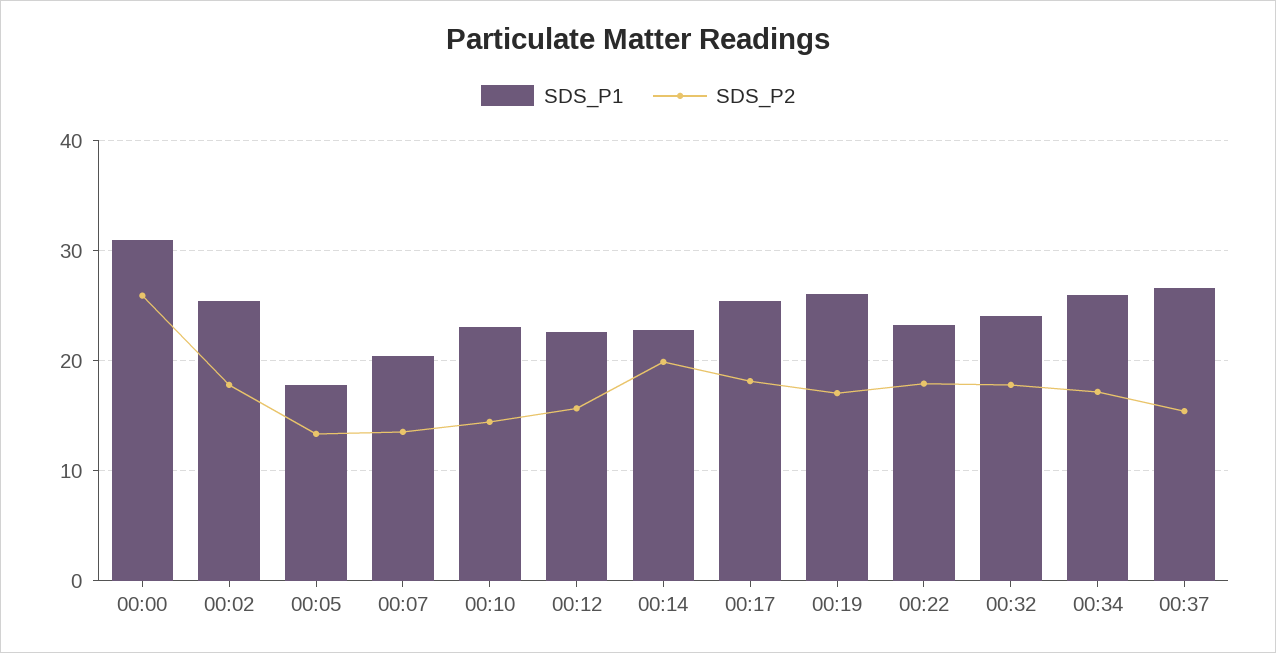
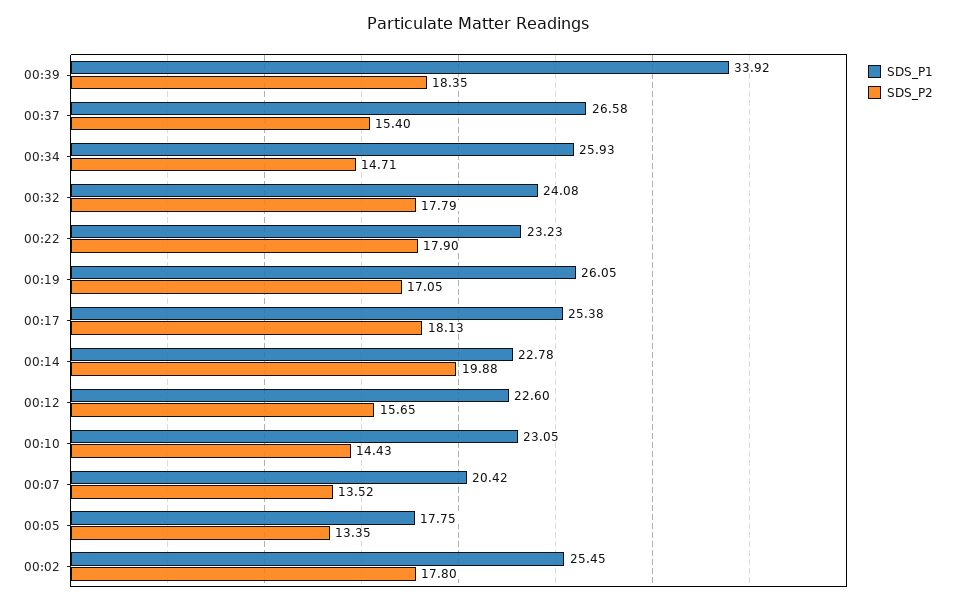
SDS_P1, 00:00: 31 -> none
SDS_P2, 00:00: 26 -> none
SDS_P2, 00:34: 17 -> 14.71
SDS_P1, 00:39: none -> 33.92
SDS_P2, 00:39: none -> 18.35

